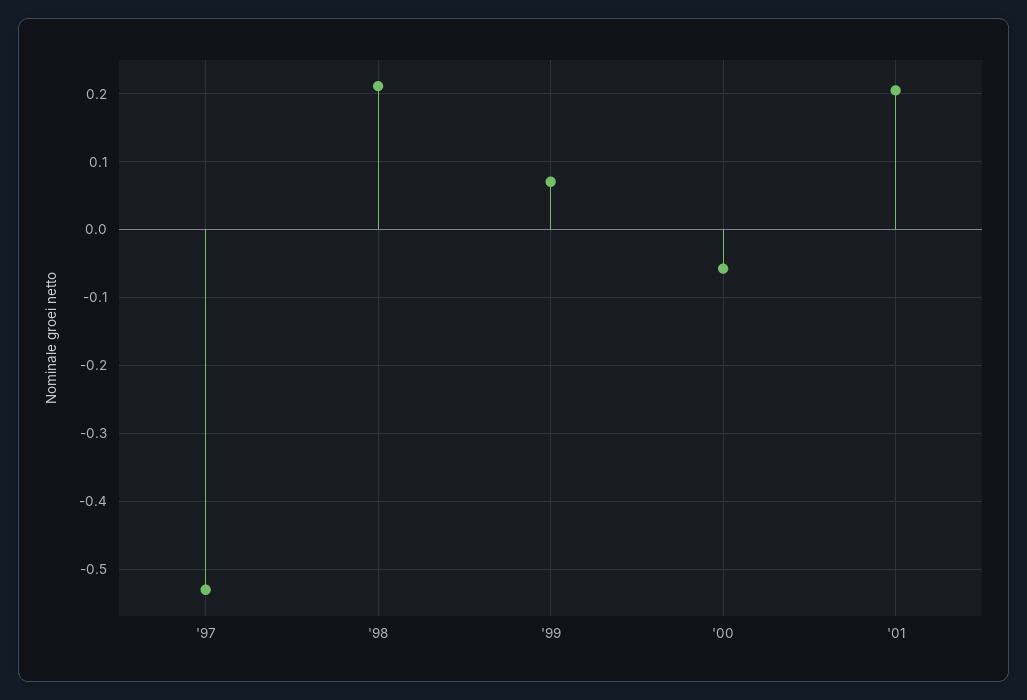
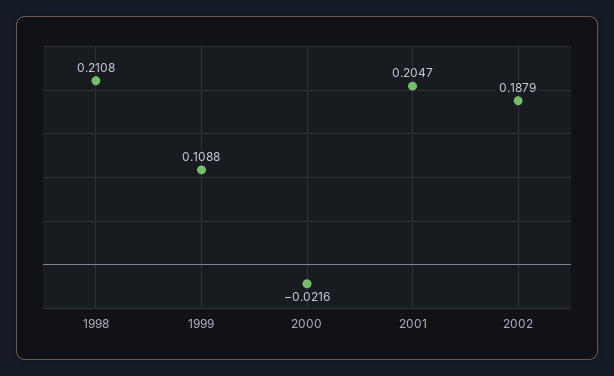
'97: -0.53 -> none
'99: 0.07 -> 0.1088
'00: -0.06 -> -0.0216
2002: none -> 0.1879

